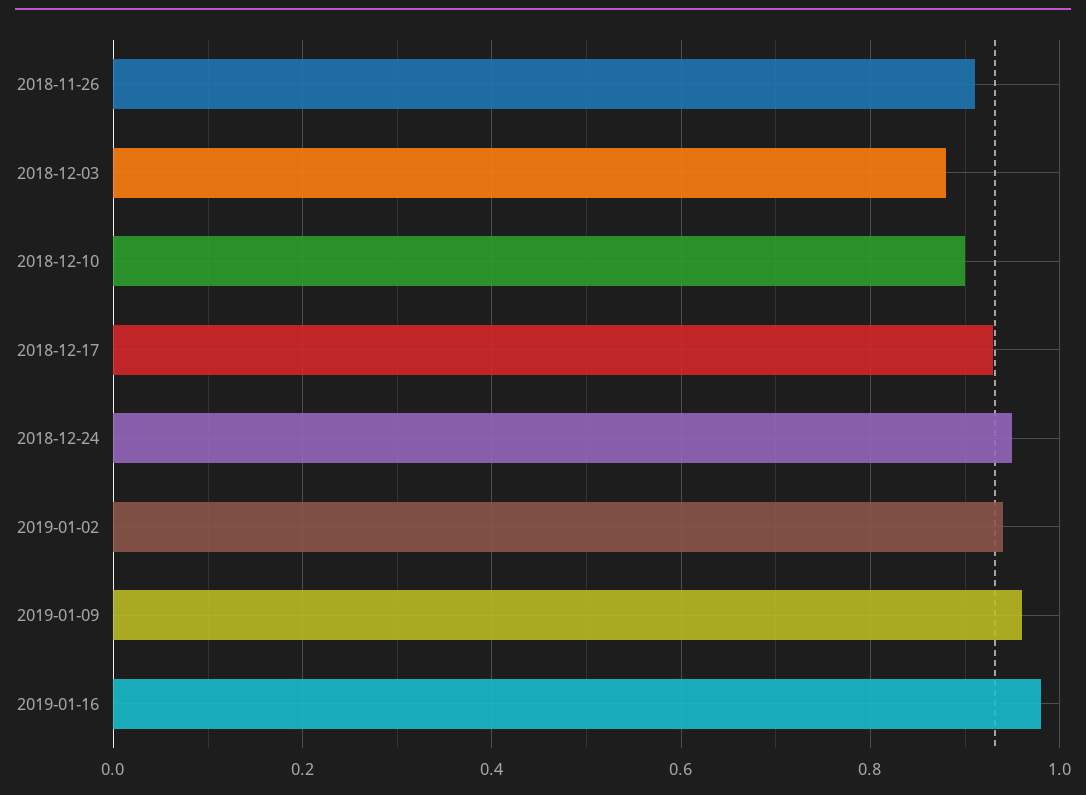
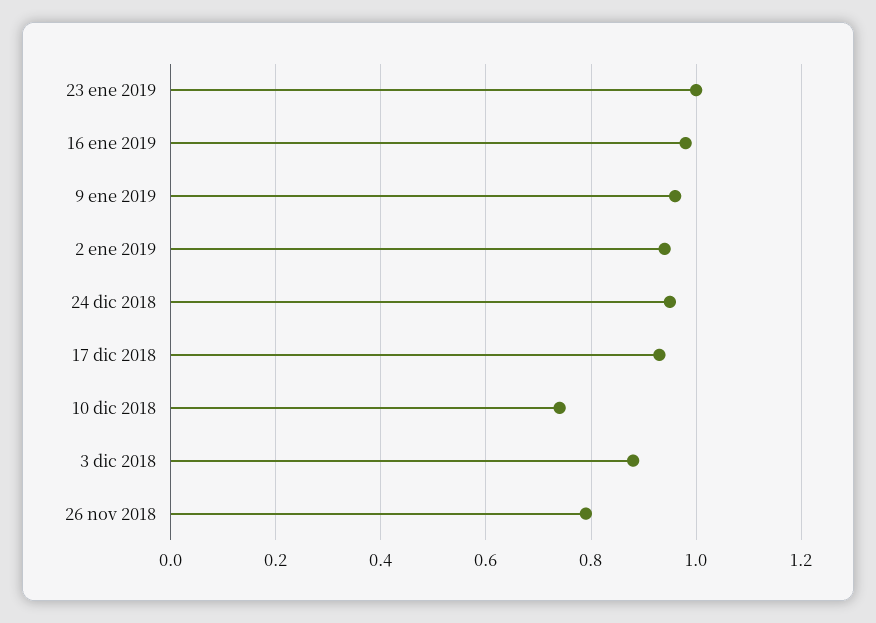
2018-11-26: 0.9 -> 0.8
2018-12-10: 0.9 -> 0.75
23 ene 2019: none -> 1

